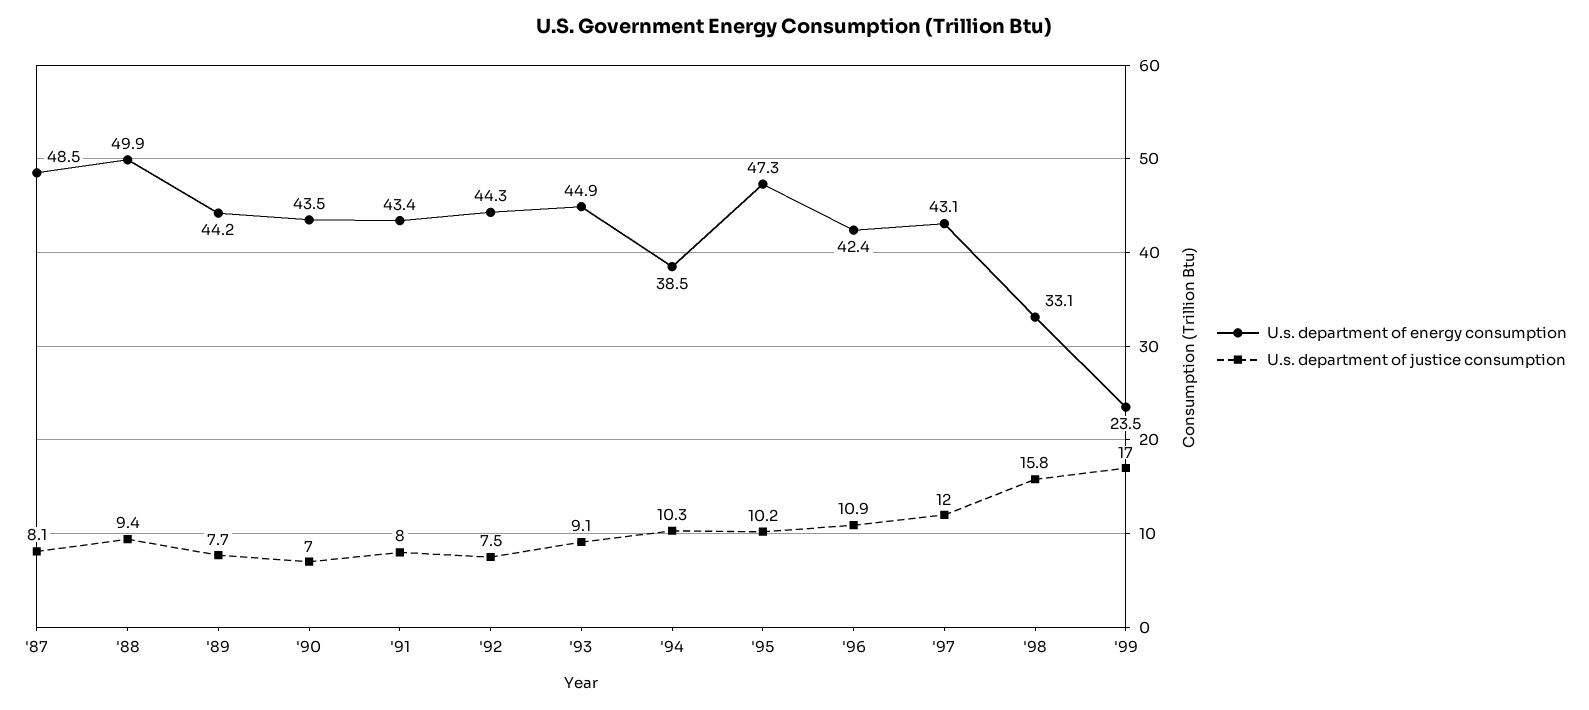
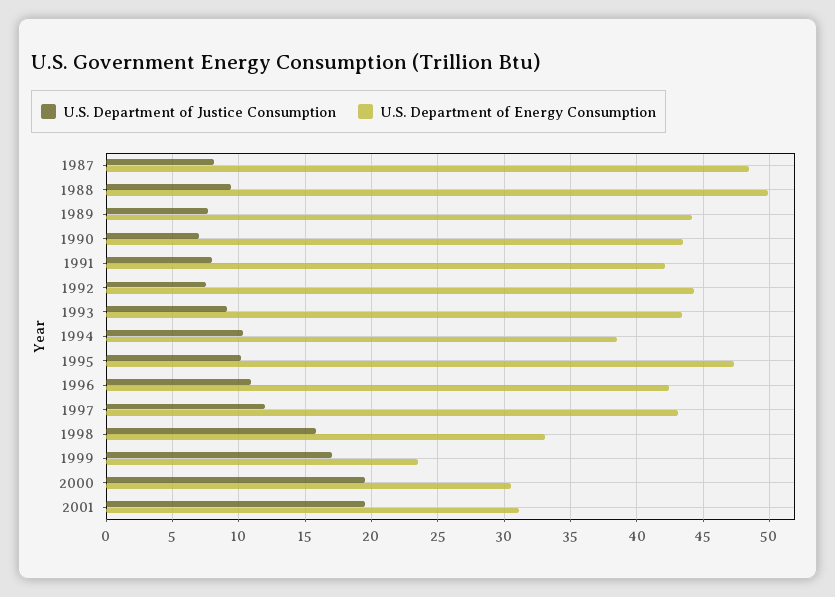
U.s. department of energy consumption, '91: 43.4 -> 42
U.s. department of energy consumption, '93: 44.9 -> 43.5
U.s. department of justice consumption, 2000: none -> 19.5
U.s. department of energy consumption, 2000: none -> 30.5
U.s. department of justice consumption, 2001: none -> 19.5
U.s. department of energy consumption, 2001: none -> 31

